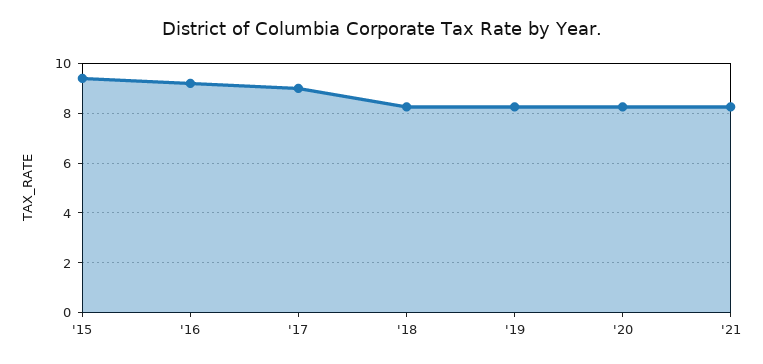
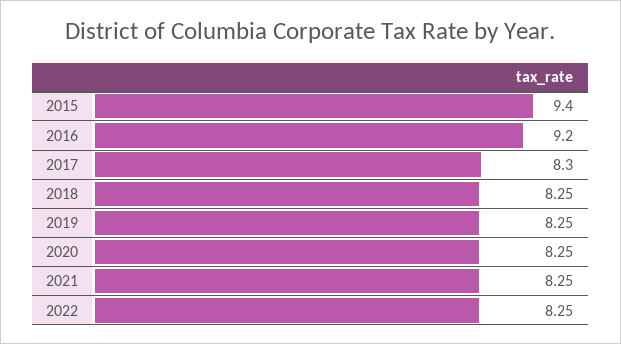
'17: 9 -> 8.3
2022: none -> 8.25

